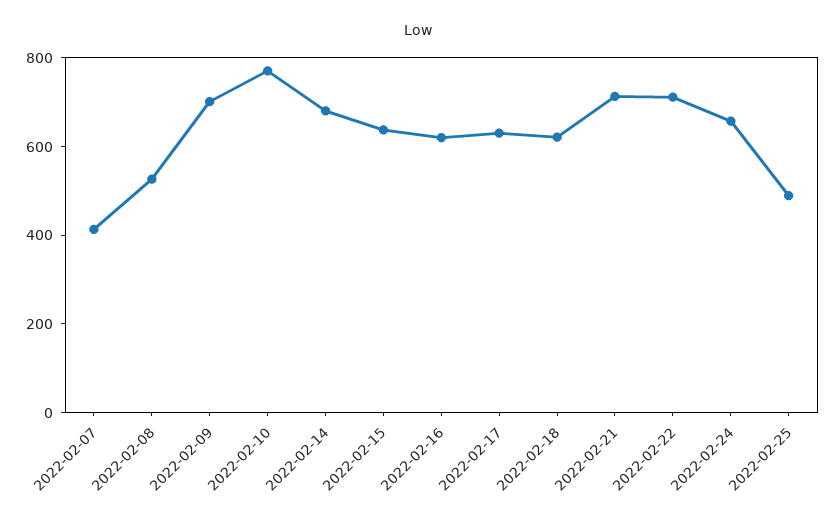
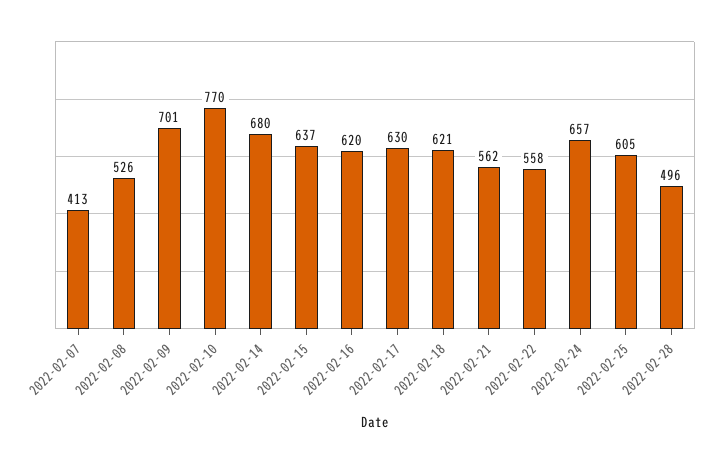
2022-02-21: 700 -> 562
2022-02-22: 700 -> 558
2022-02-25: 500 -> 605
2022-02-28: none -> 496

